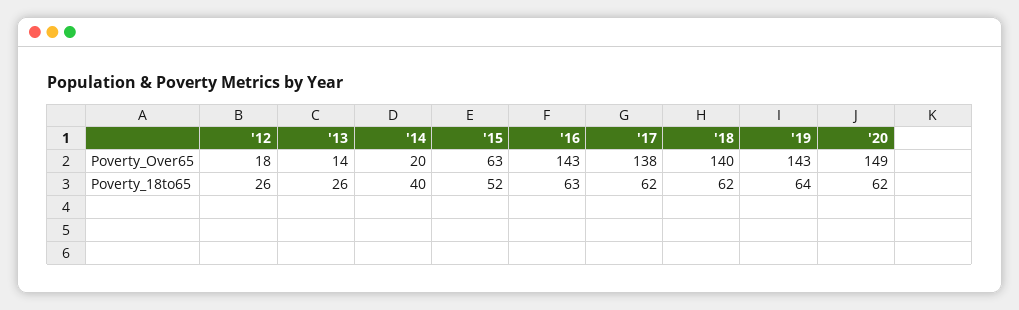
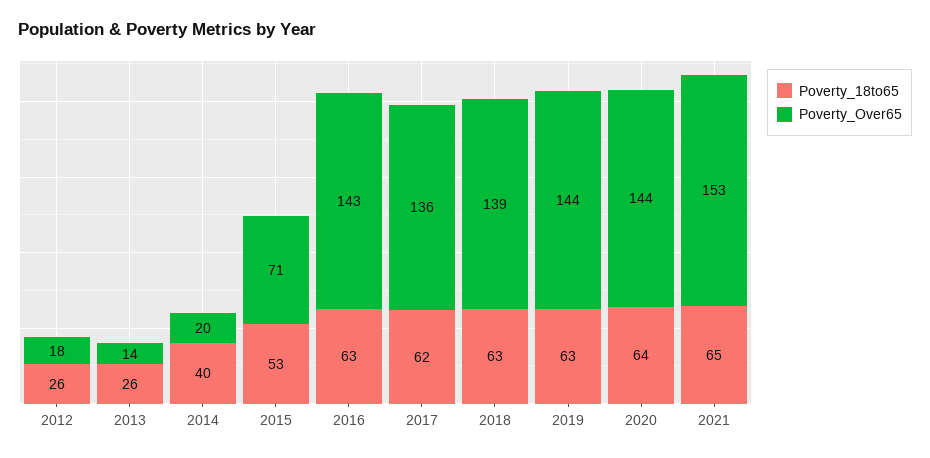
Poverty_Over65, '15: 63 -> 71
Poverty_Over65, '17: 138 -> 136
Poverty_Over65, '18: 140 -> 139
Poverty_Over65, '19: 143 -> 144
Poverty_Over65, '20: 149 -> 144
Poverty_18to65, '15: 52 -> 53
Poverty_18to65, '18: 62 -> 63
Poverty_18to65, '19: 64 -> 63
Poverty_18to65, '20: 62 -> 64
Poverty_18to65, 2021: none -> 65
Poverty_Over65, 2021: none -> 153

